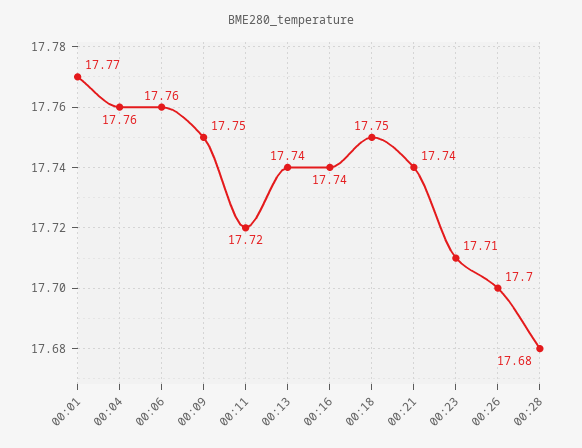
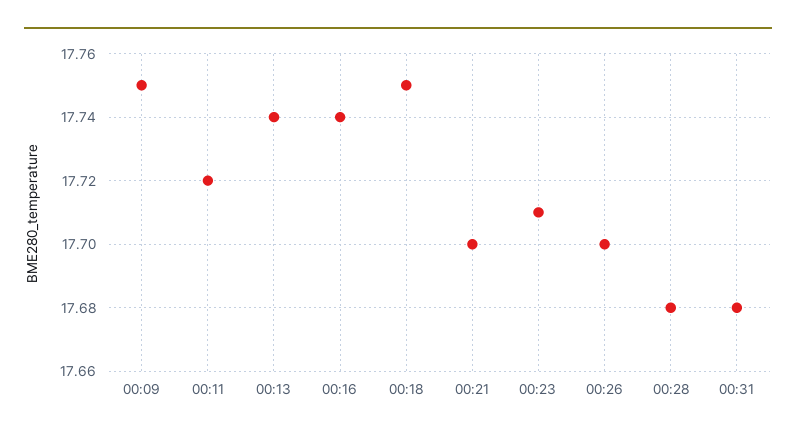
00:01: 17.77 -> none
00:04: 17.76 -> none
00:06: 17.76 -> none
00:21: 17.74 -> 17.7
00:31: none -> 17.68

